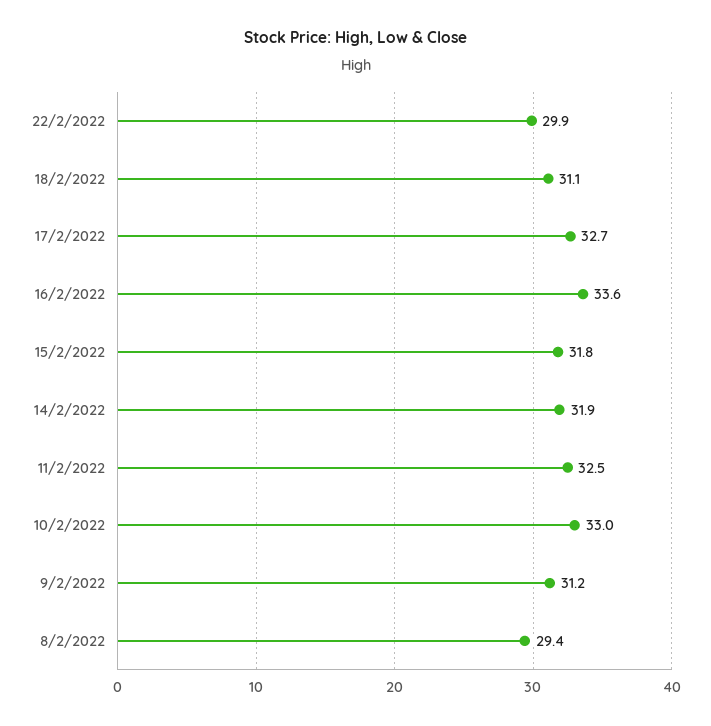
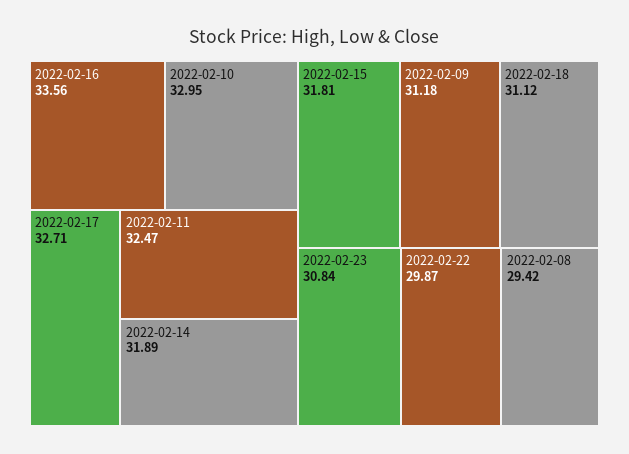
2022-02-23: none -> 30.84

